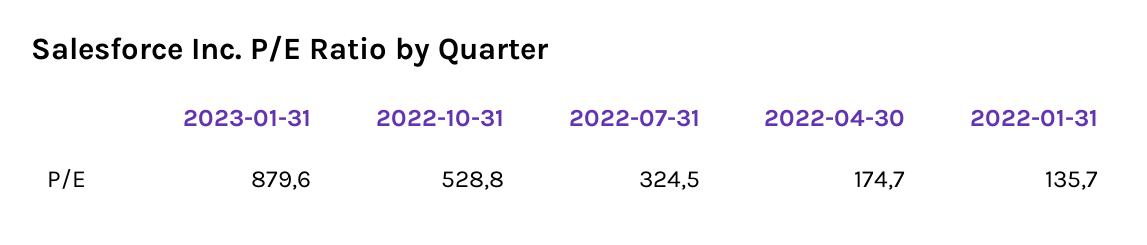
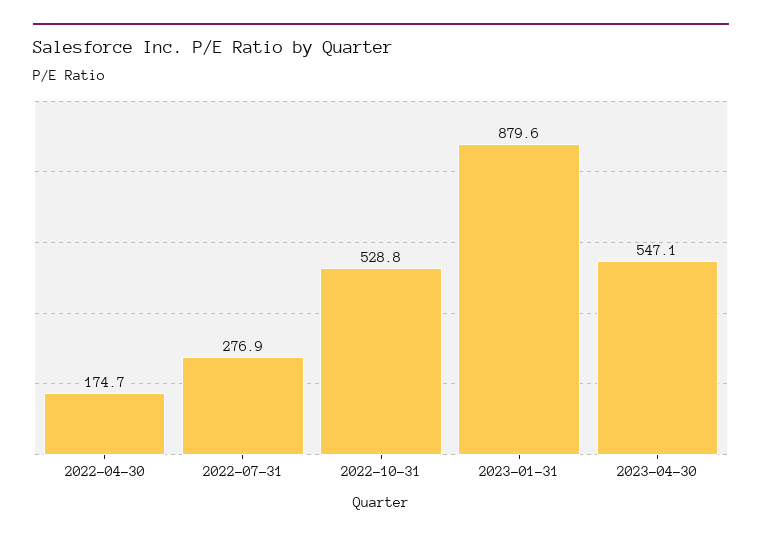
2022-07-31: 324.5 -> 276.9
2022-01-31: 135.7 -> none
2023-04-30: none -> 547.1

